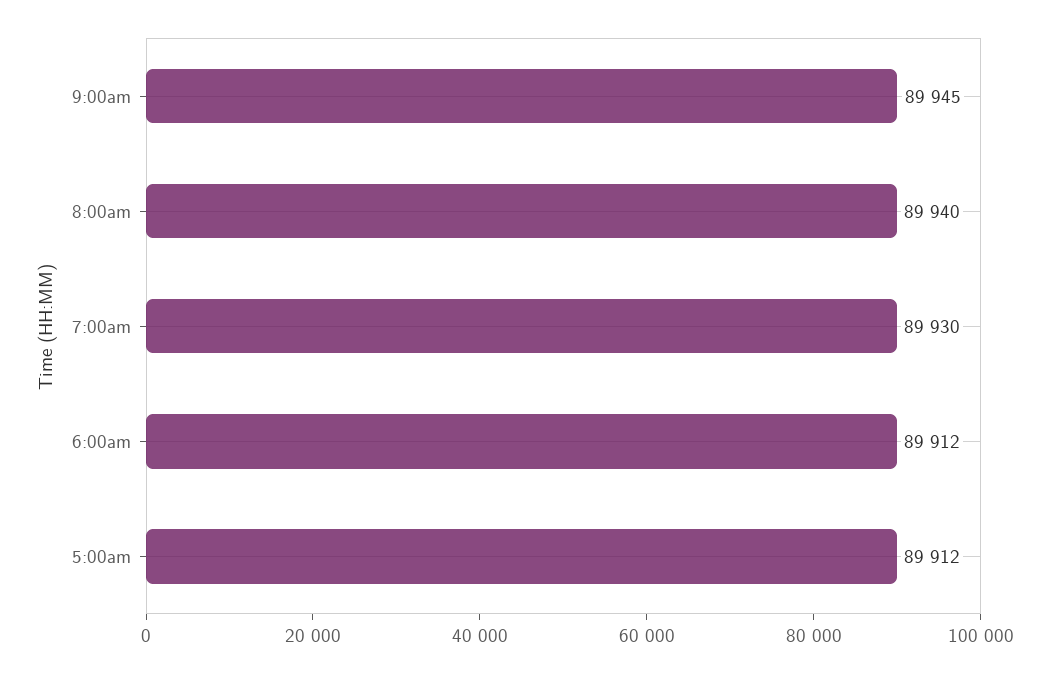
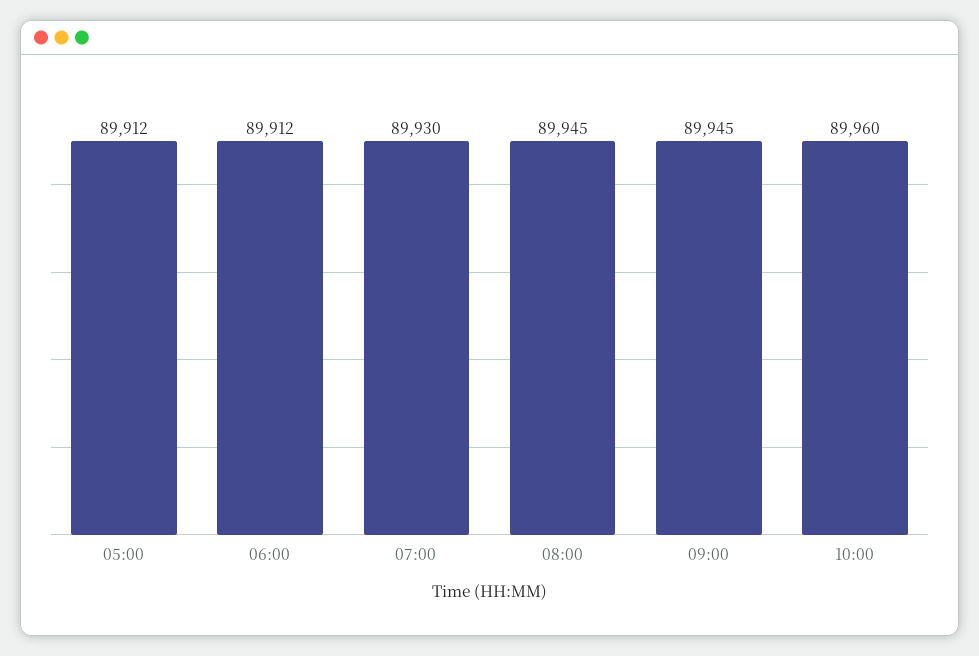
8:00am: 89940 -> 89945
10:00: none -> 89960

